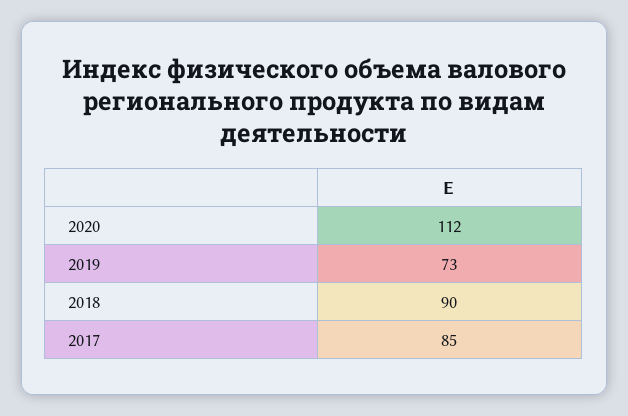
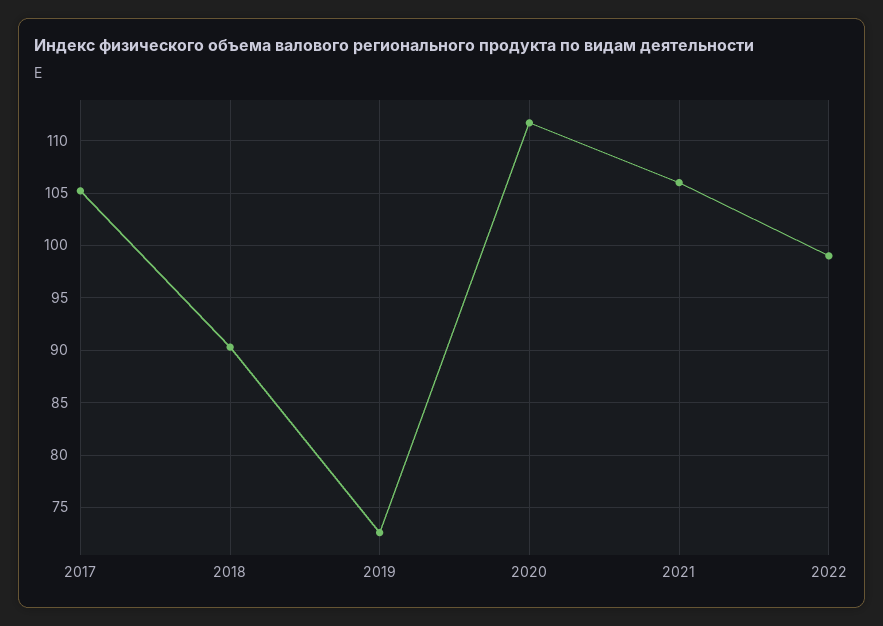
2017: 85 -> 105
2021: none -> 106
2022: none -> 99

